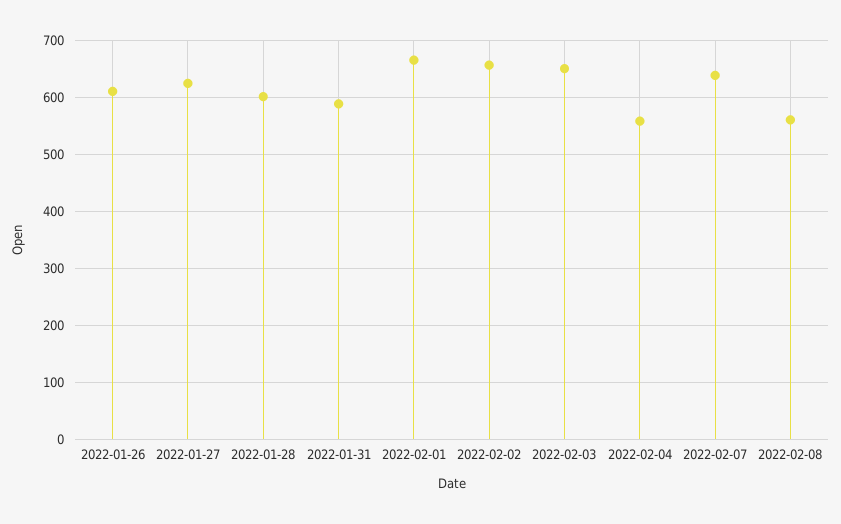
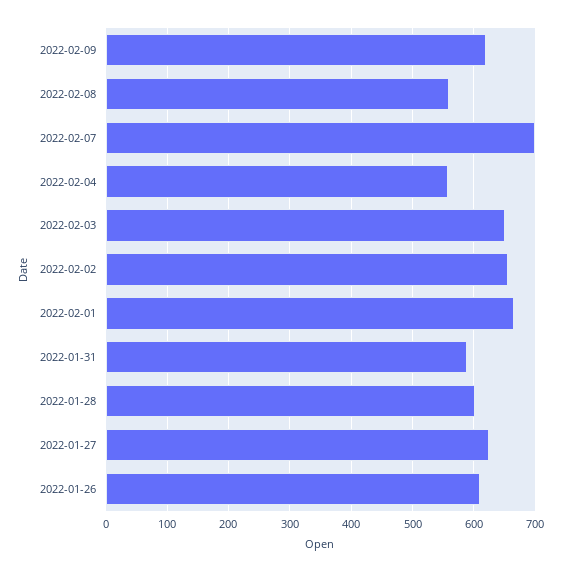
2022-02-07: 640 -> 700
2022-02-09: none -> 620

